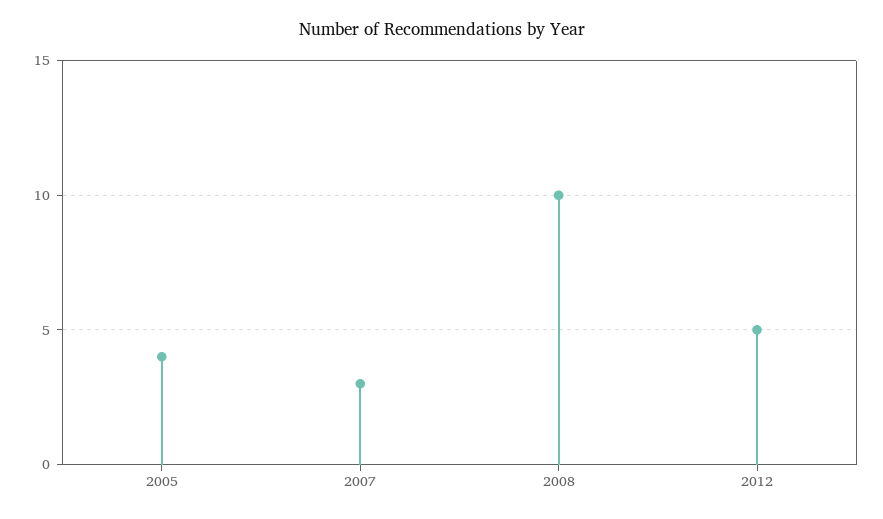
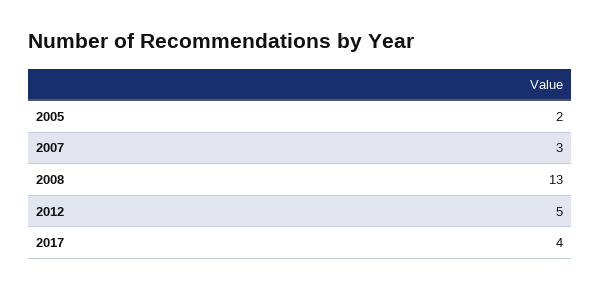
2005: 4 -> 2
2008: 10 -> 13
2017: none -> 4

